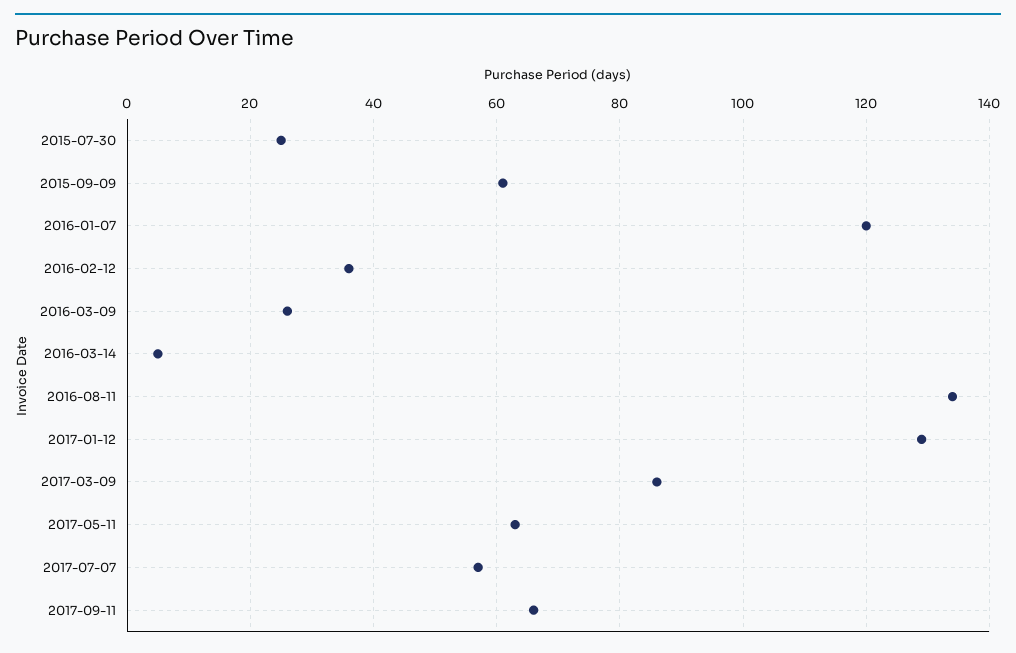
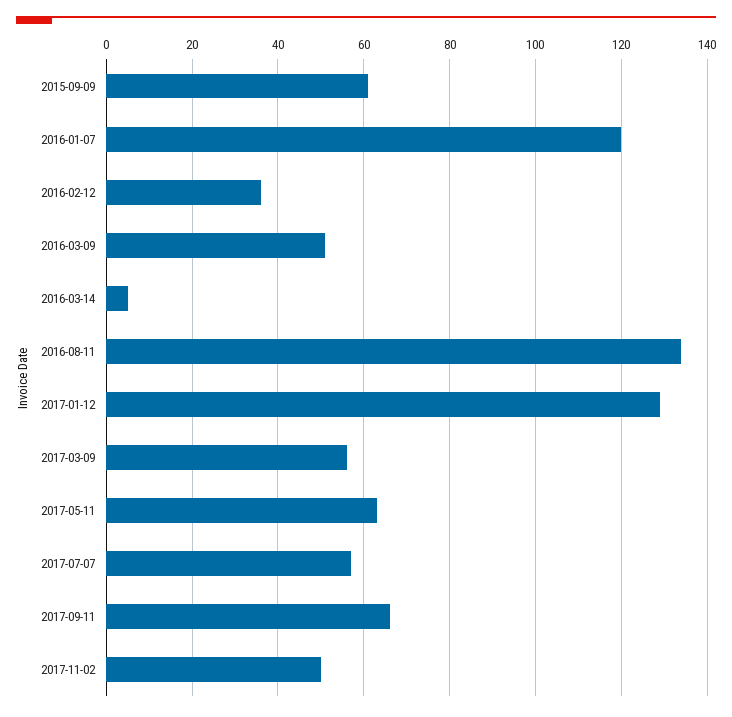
2015-07-30: 25 -> none
2016-03-09: 25 -> 50
2017-03-09: 85 -> 55
2017-11-02: none -> 50

